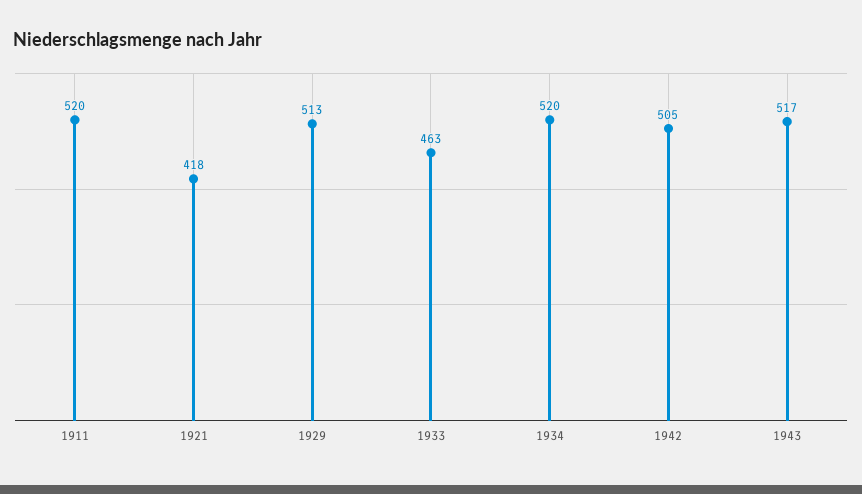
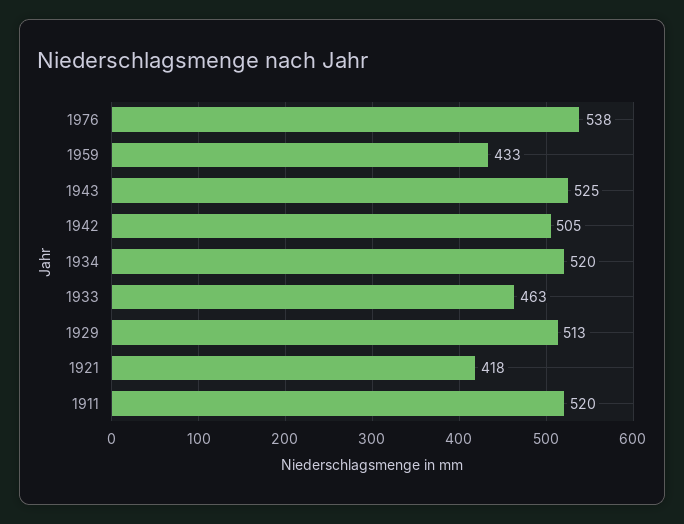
1943: 517 -> 525
1976: none -> 538
1959: none -> 433

